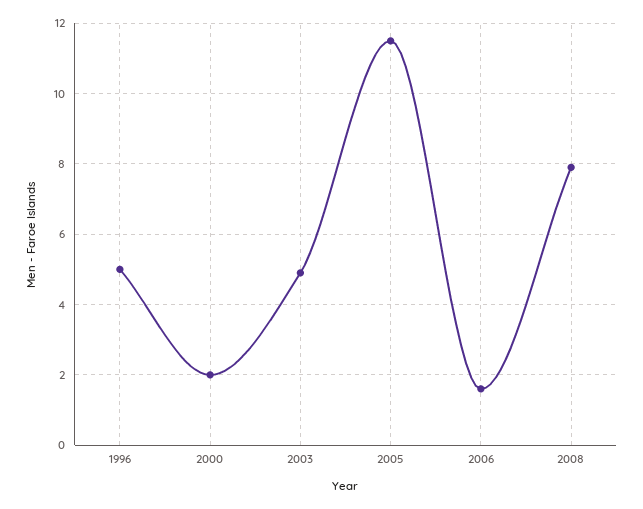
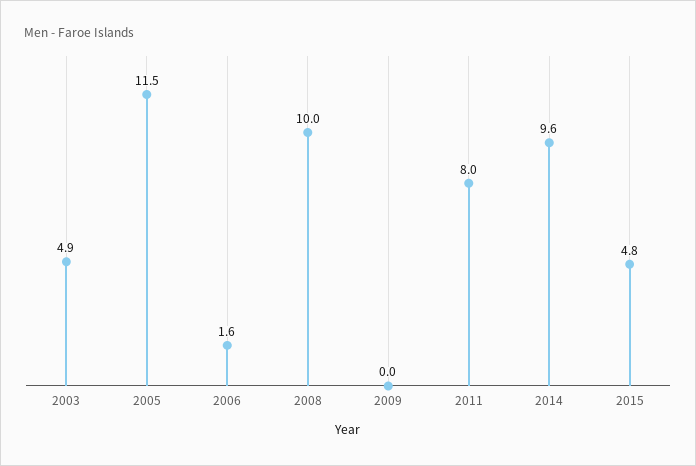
1996: 5 -> none
2000: 2 -> none
2008: 8 -> 10
2009: none -> 0
2011: none -> 8
2014: none -> 9.6
2015: none -> 4.8

